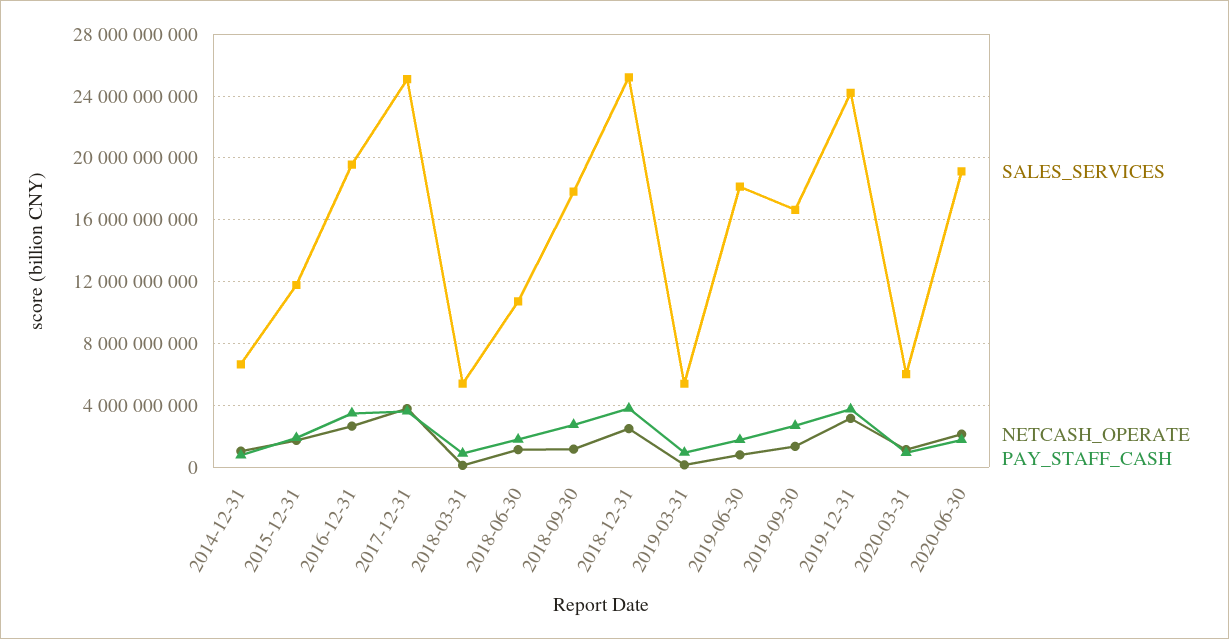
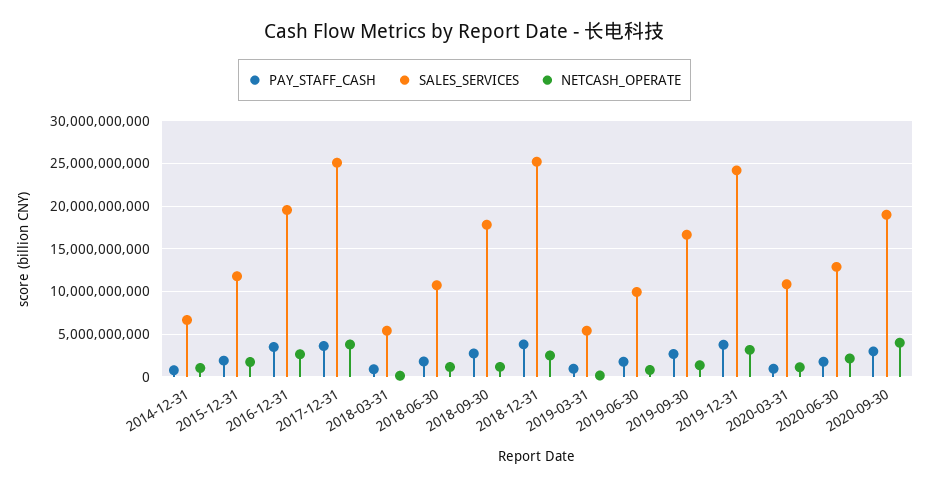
SALES_SERVICES, 2019-06-30: 18000000000 -> 10000000000
SALES_SERVICES, 2020-03-31: 6000000000 -> 11000000000
SALES_SERVICES, 2020-06-30: 19000000000 -> 13000000000
PAY_STAFF_CASH, 2020-09-30: none -> 3000000000
SALES_SERVICES, 2020-09-30: none -> 19000000000
NETCASH_OPERATE, 2020-09-30: none -> 4000000000

